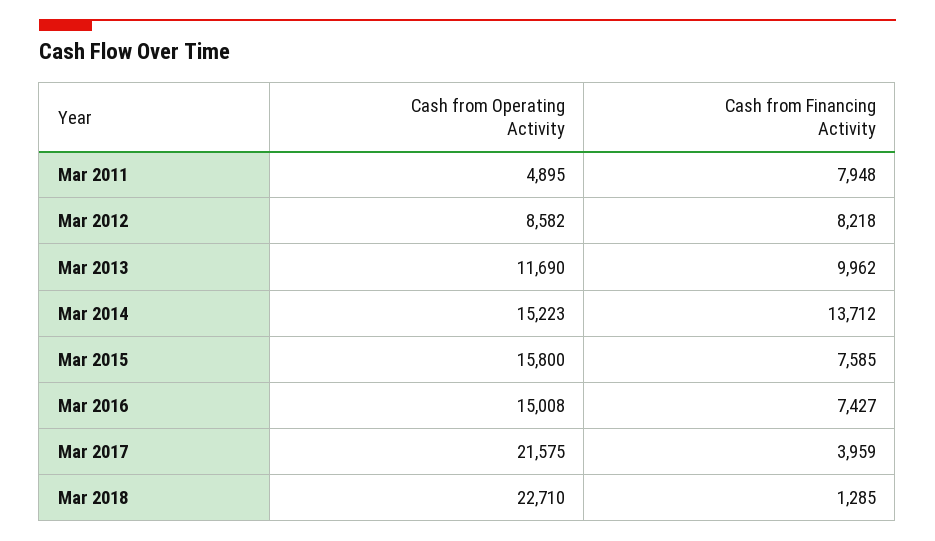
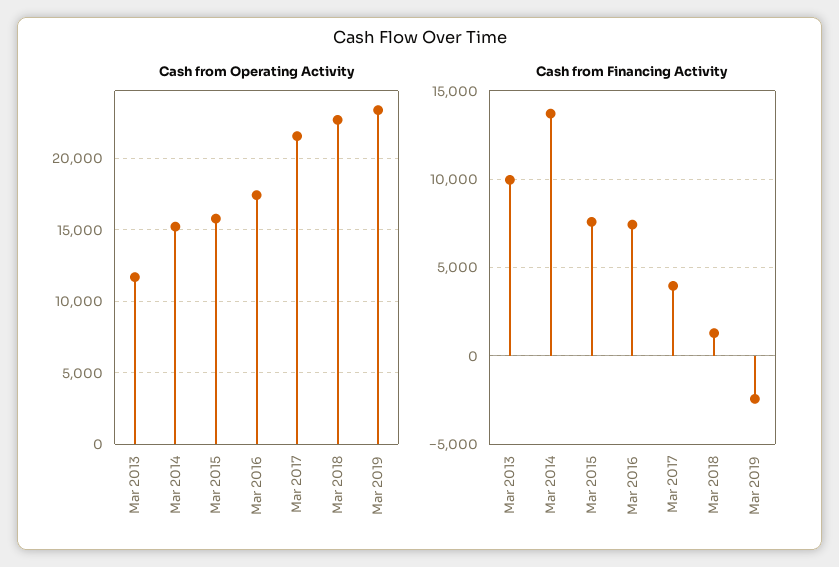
Cash from Operating Activity, Mar 2011: 4895 -> none
Cash from Financing Activity, Mar 2011: 7948 -> none
Cash from Operating Activity, Mar 2012: 8582 -> none
Cash from Financing Activity, Mar 2012: 8218 -> none
Cash from Operating Activity, Mar 2016: 15008 -> 17500
Cash from Operating Activity, Mar 2019: none -> 23500
Cash from Financing Activity, Mar 2019: none -> -2500

